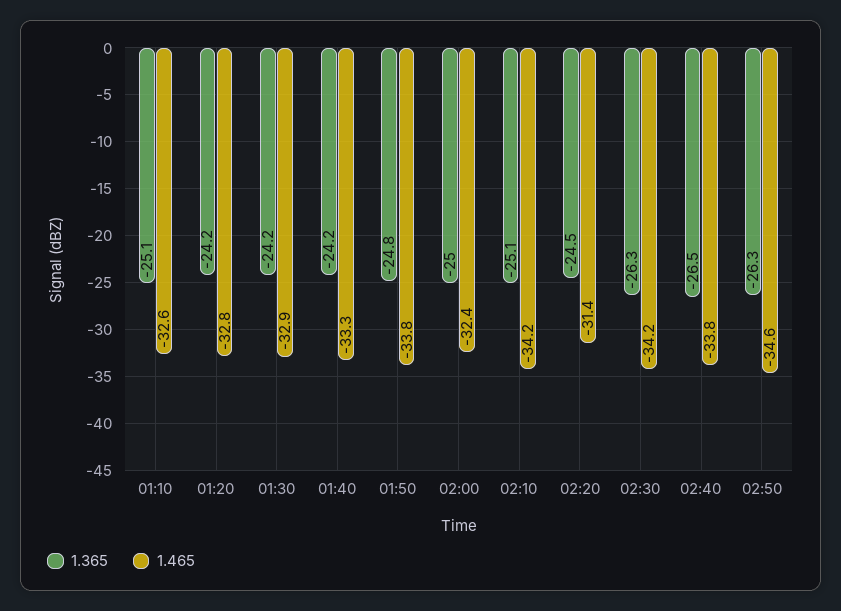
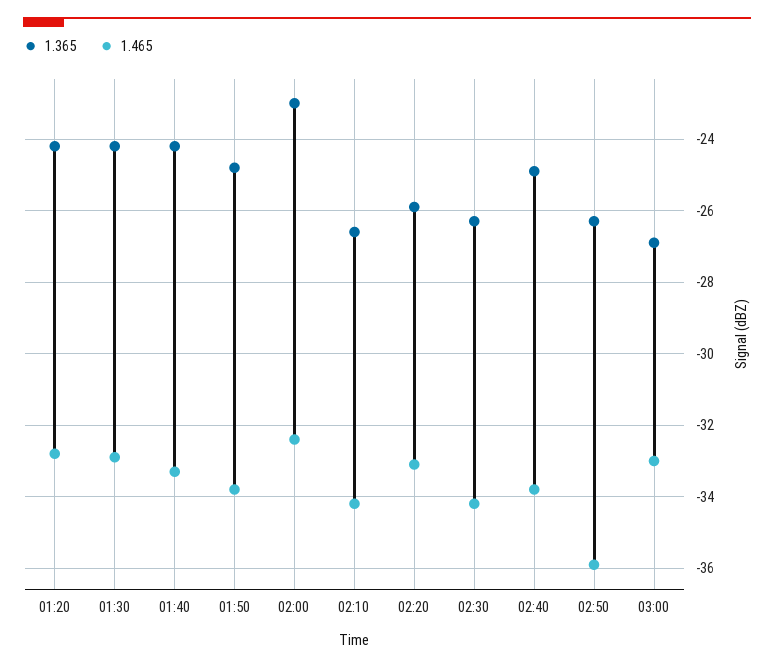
1.365, 01:10: -25.1 -> none
1.465, 01:10: -32.6 -> none
1.365, 02:00: -25 -> -23
1.365, 02:10: -25.1 -> -26.5
1.365, 02:20: -24.5 -> -26
1.465, 02:20: -31.4 -> -33
1.365, 02:40: -26.5 -> -25
1.465, 02:50: -34.6 -> -36
1.365, 03:00: none -> -27
1.465, 03:00: none -> -33

